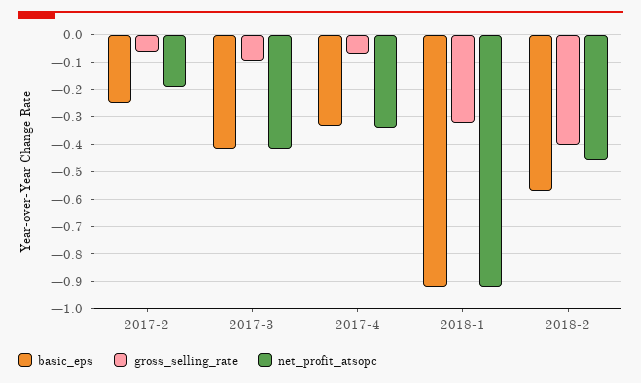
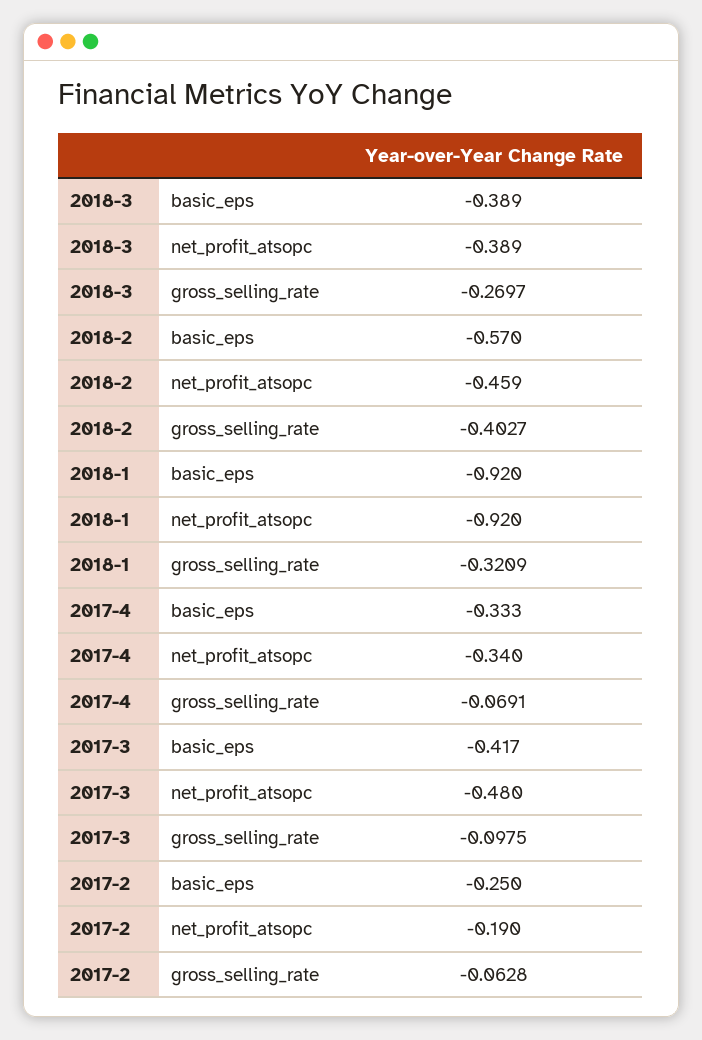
net_profit_atsopc, 2017-3: -0.425 -> -0.48
basic_eps, 2018-3: none -> -0.389
net_profit_atsopc, 2018-3: none -> -0.389
gross_selling_rate, 2018-3: none -> -0.2697

